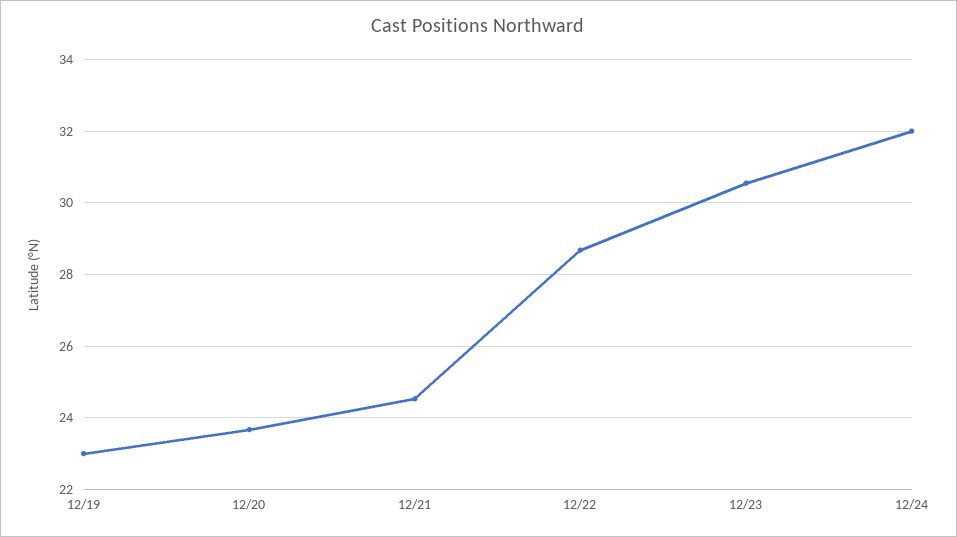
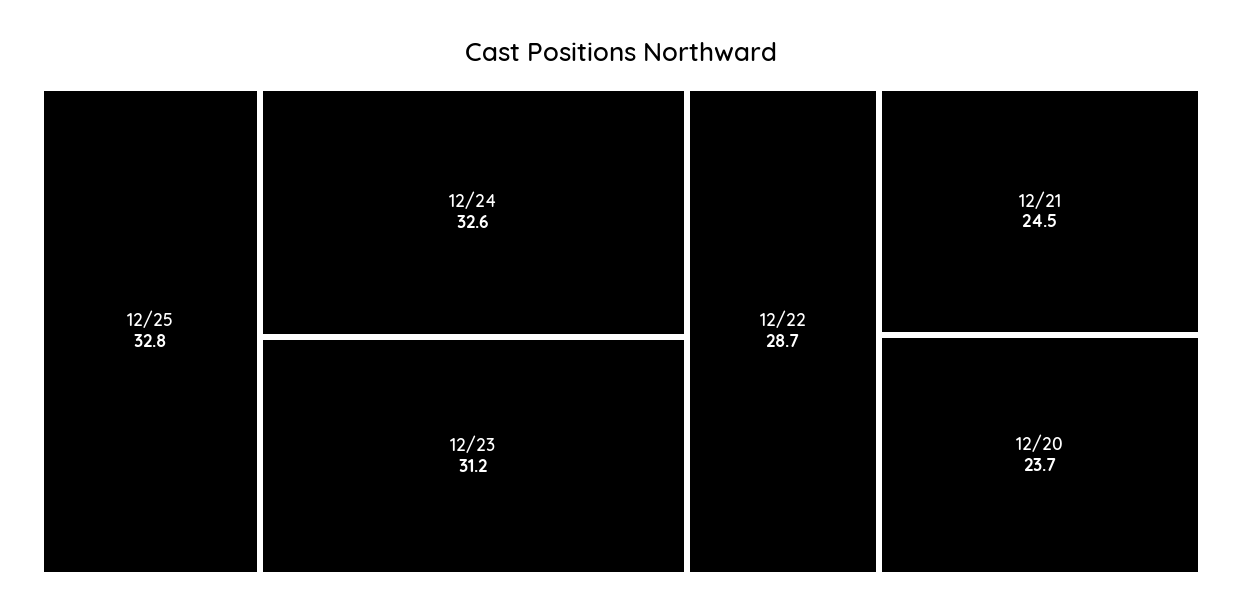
12/19: 23 -> none
12/23: 30.6 -> 31.2
12/24: 32 -> 32.6
12/25: none -> 32.8

